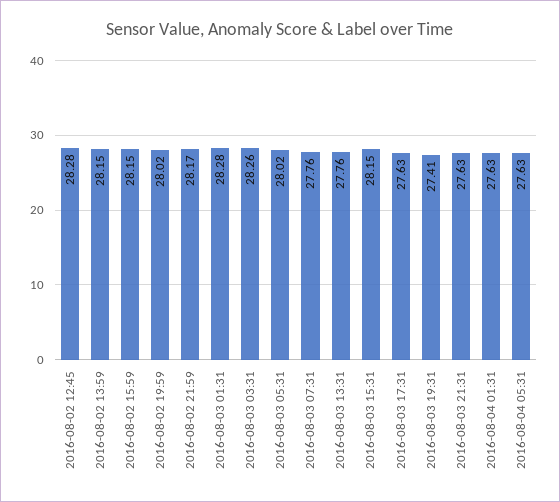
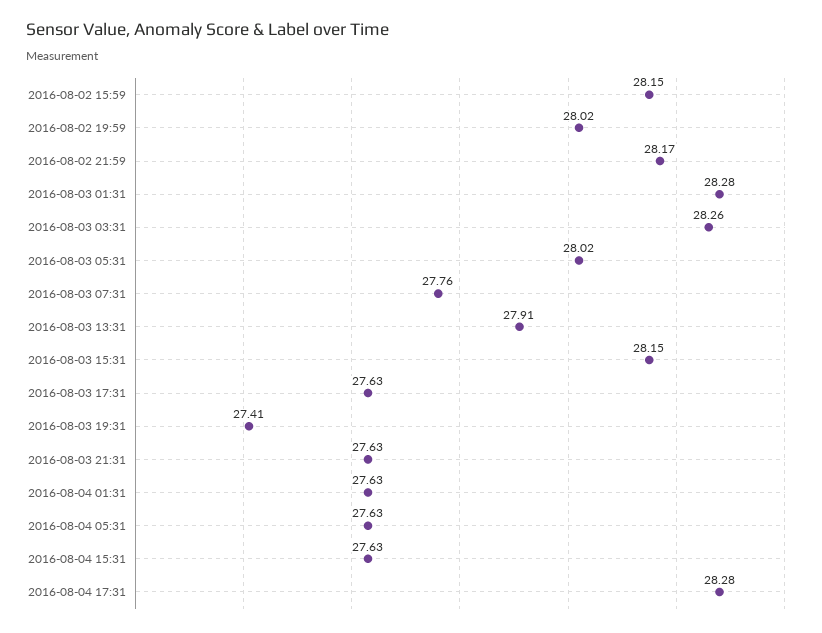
2016-08-02 12:45: 28.28 -> none
2016-08-02 13:59: 28.15 -> none
2016-08-03 13:31: 27.76 -> 27.91
2016-08-04 15:31: none -> 27.63
2016-08-04 17:31: none -> 28.28

